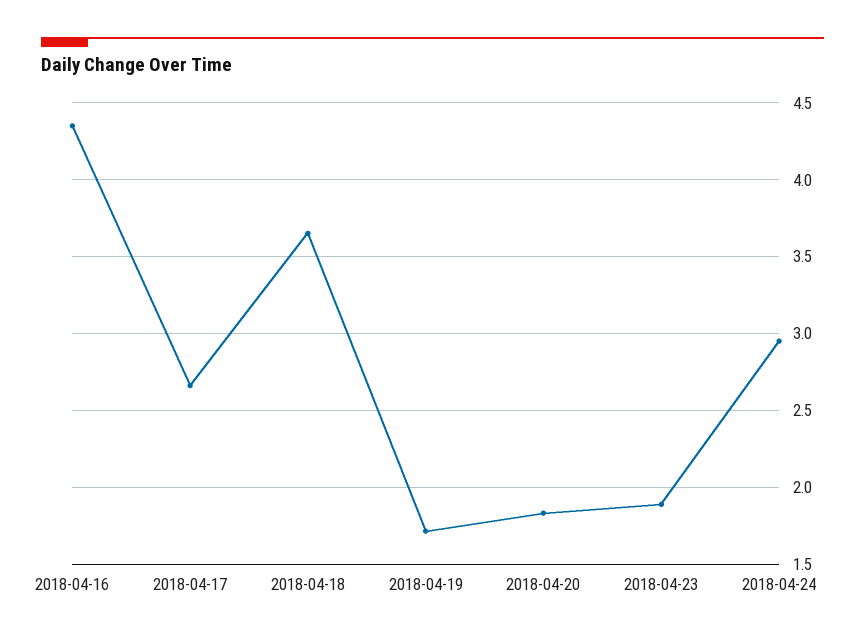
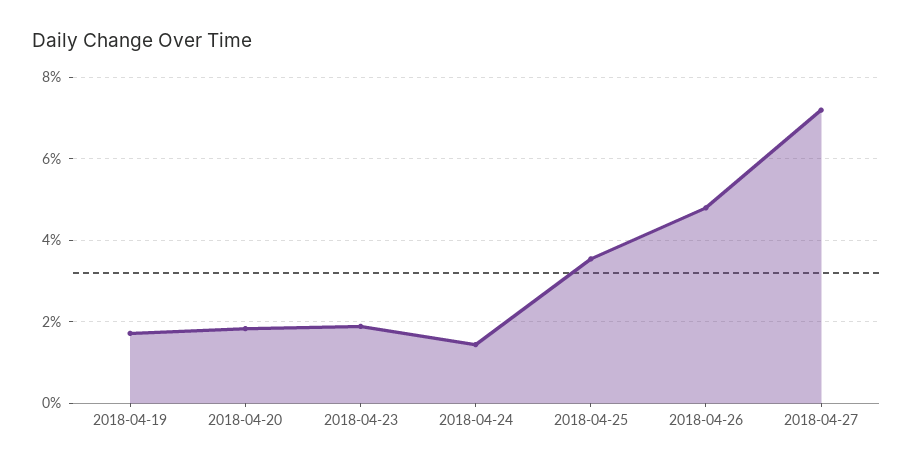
2018-04-16: 4.35 -> none
2018-04-17: 2.65 -> none
2018-04-18: 3.65 -> none
2018-04-24: 2.95 -> 1.4
2018-04-25: none -> 3.6
2018-04-26: none -> 4.8
2018-04-27: none -> 7.2

